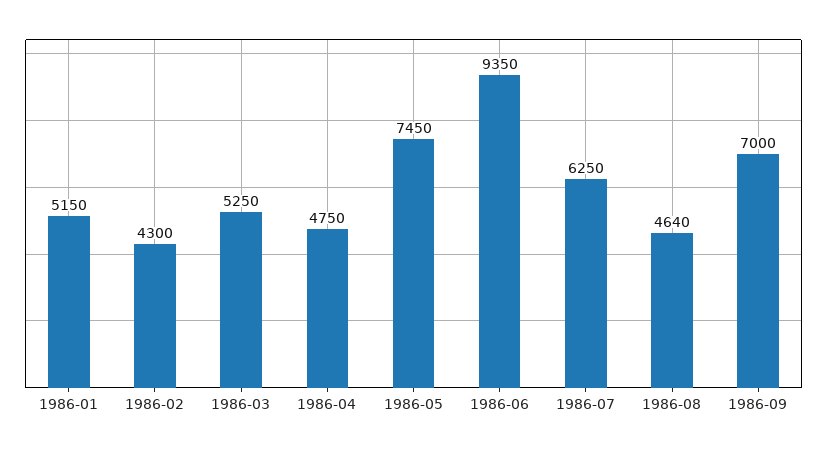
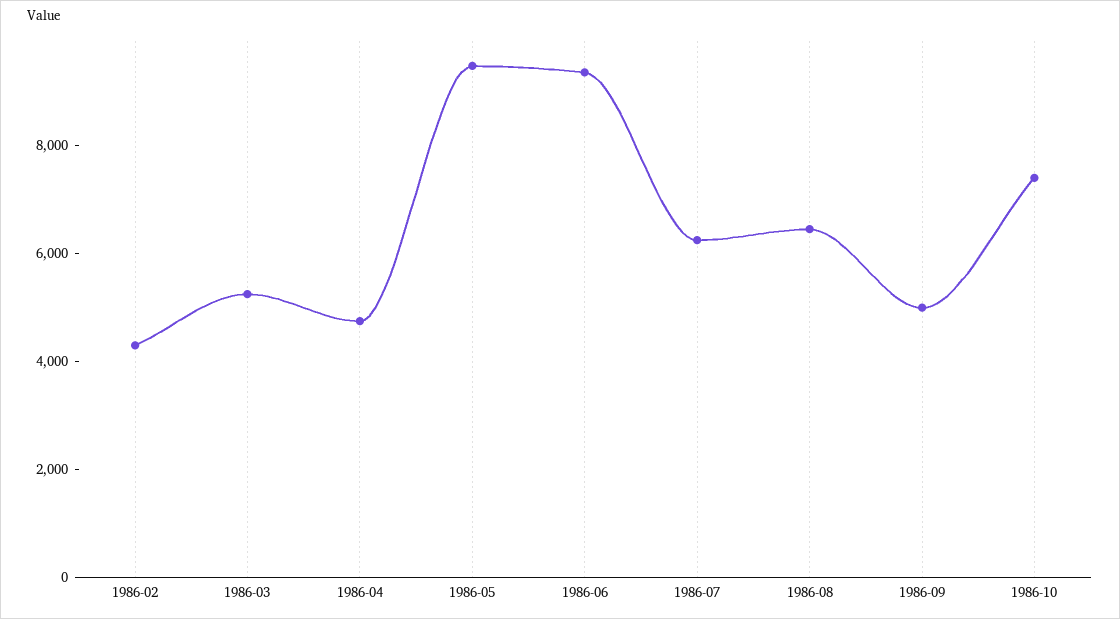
1986-01: 5150 -> none
1986-05: 7450 -> 9500
1986-08: 4640 -> 6500
1986-09: 7000 -> 5000
1986-10: none -> 7500

